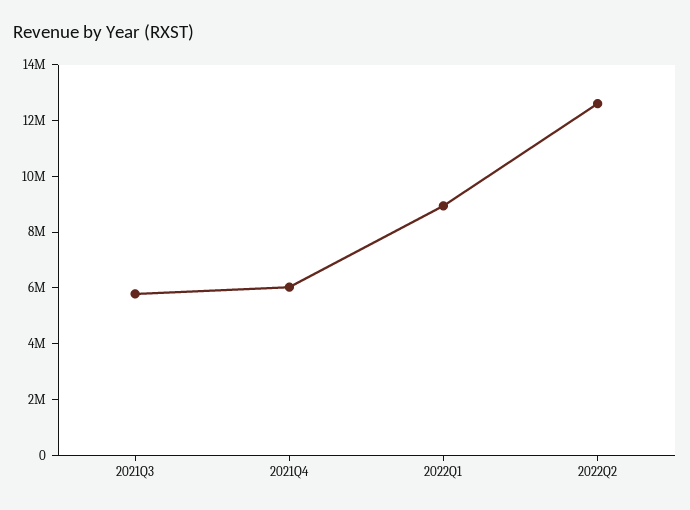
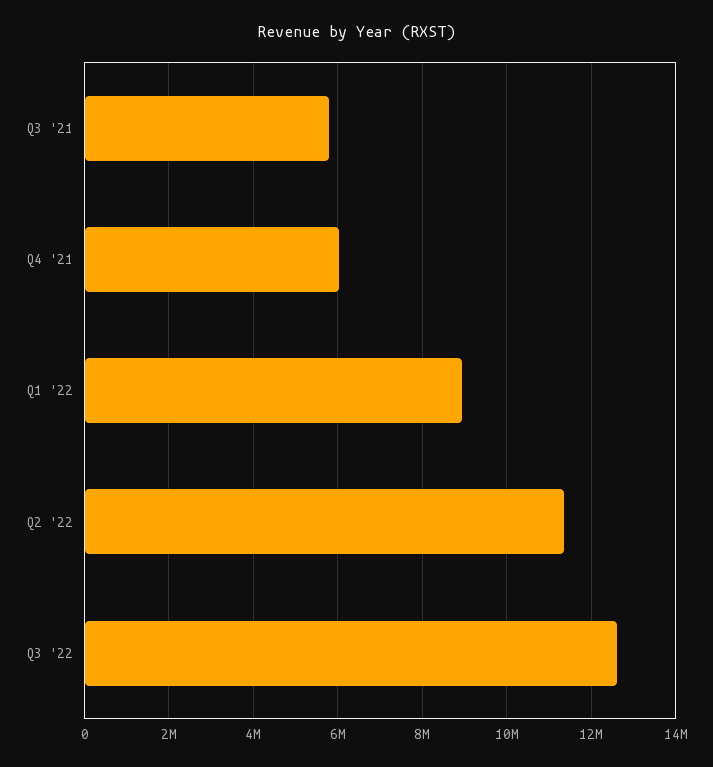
2022Q2: 12500000 -> 11400000
Q3 '22: none -> 12600000

